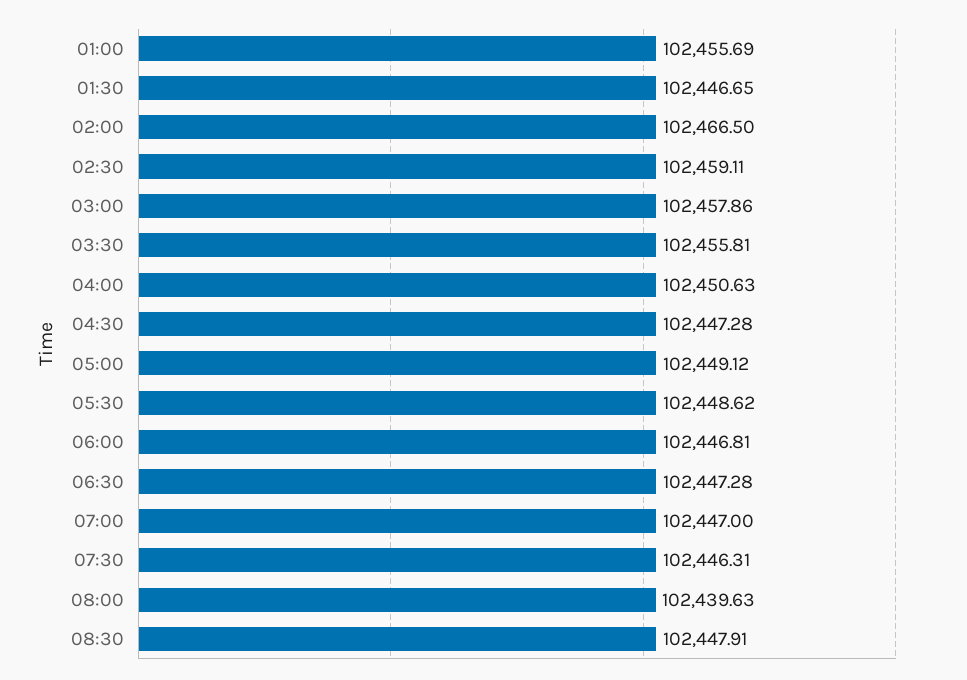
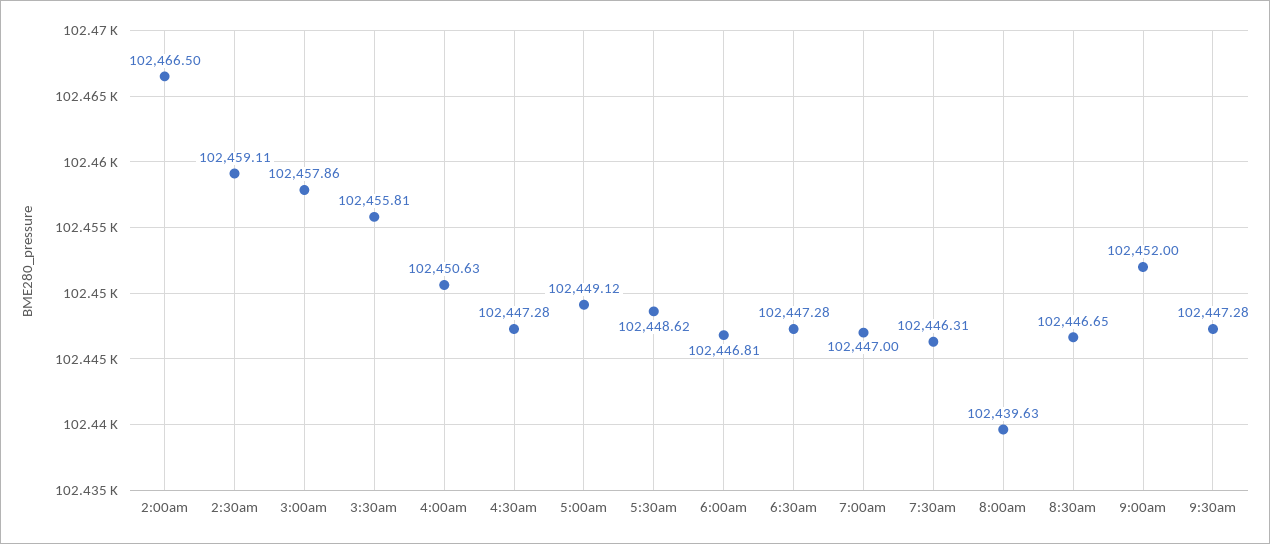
01:00: 102455.69 -> none
01:30: 102446.65 -> none
08:30: 102447.91 -> 102446.65
9:00am: none -> 102452
9:30am: none -> 102447.28

